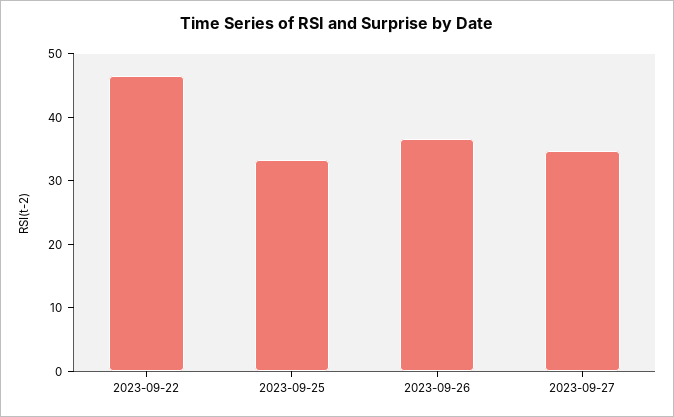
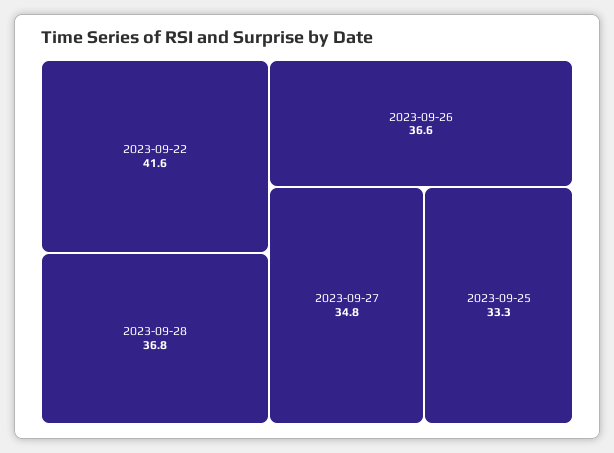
2023-09-22: 46 -> 41.6
2023-09-28: none -> 36.8

